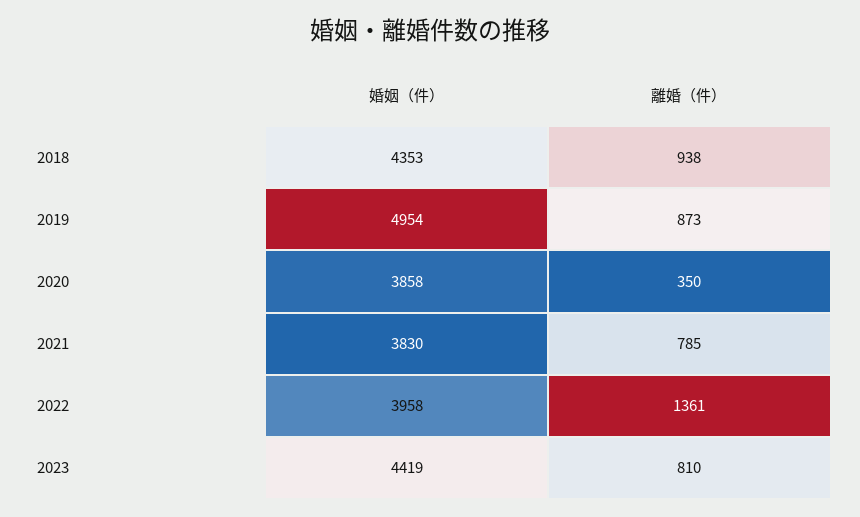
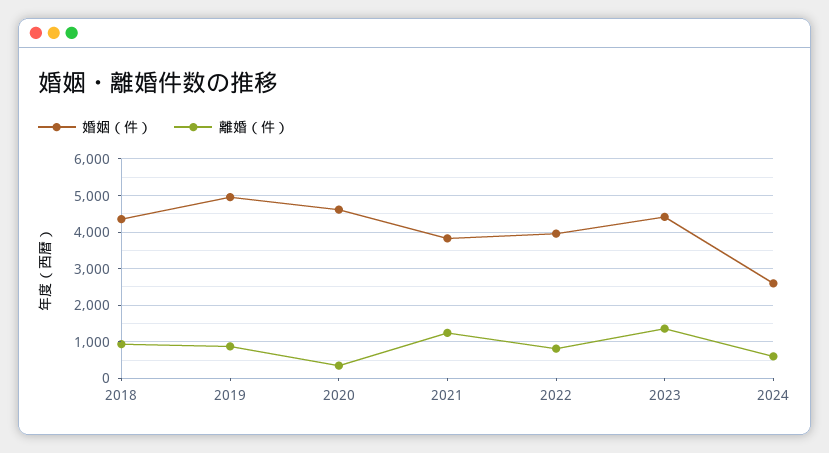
婚姻（件）, 2020: 3858 -> 4600
離婚（件）, 2021: 785 -> 1200
離婚（件）, 2022: 1361 -> 800
離婚（件）, 2023: 810 -> 1400
婚姻（件）, 2024: none -> 2600
離婚（件）, 2024: none -> 600

